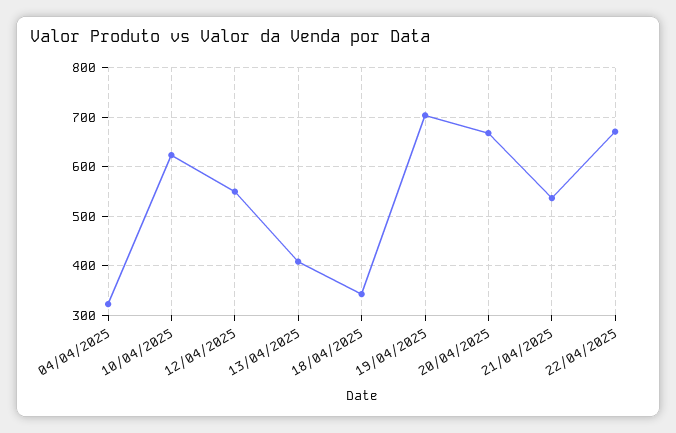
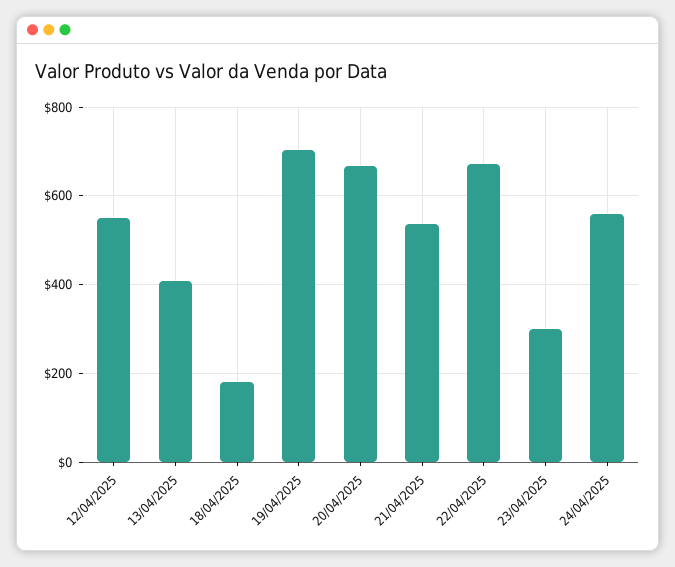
04/04/2025: 320 -> none
10/04/2025: 620 -> none
18/04/2025: 340 -> 180
23/04/2025: none -> 300
24/04/2025: none -> 560

